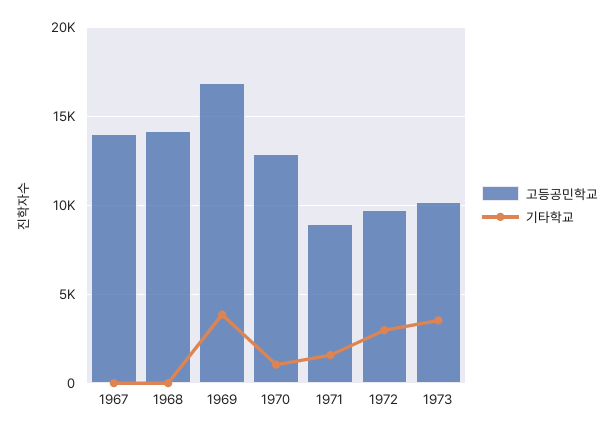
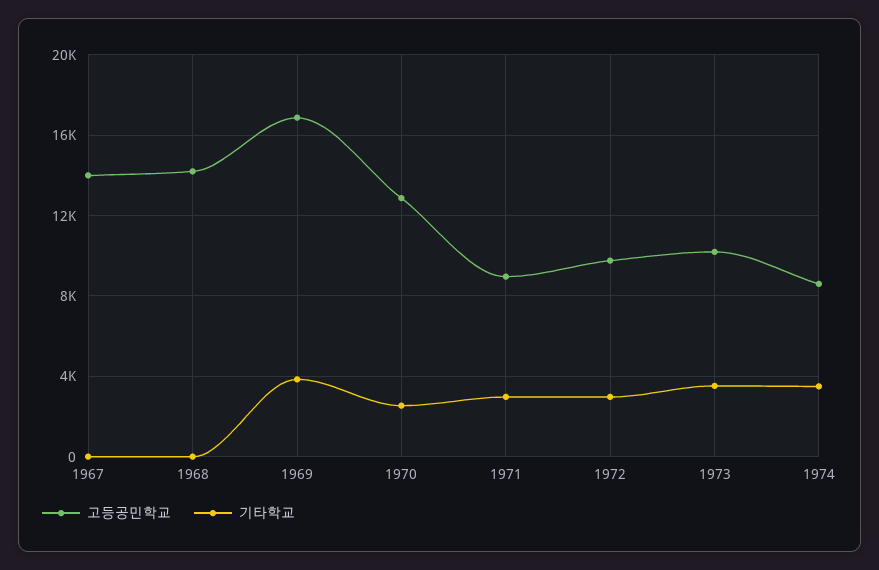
기타학교, 1970: 1000 -> 2500
기타학교, 1971: 1500 -> 3000
고등공민학교, 1974: none -> 8500
기타학교, 1974: none -> 3500

